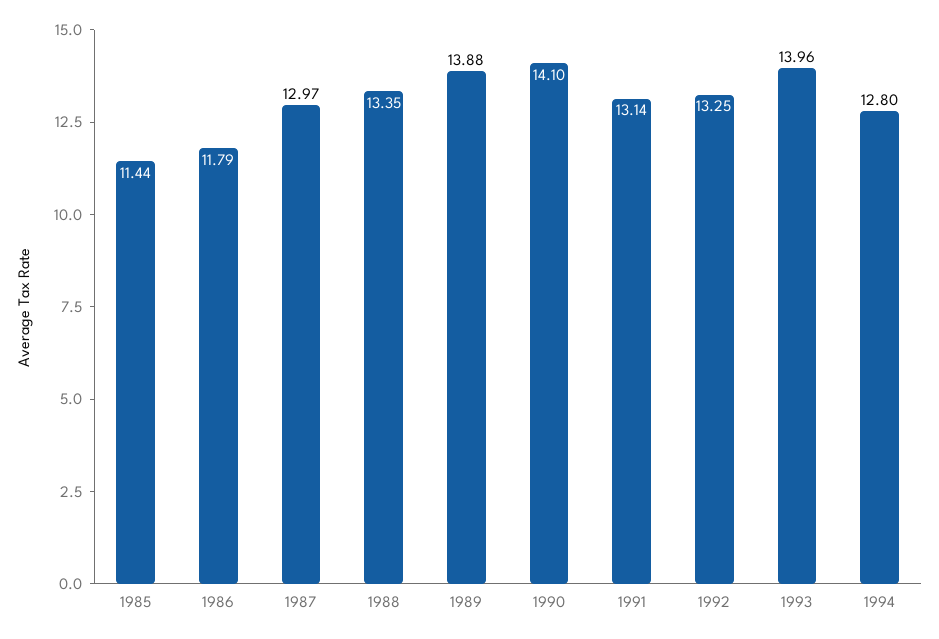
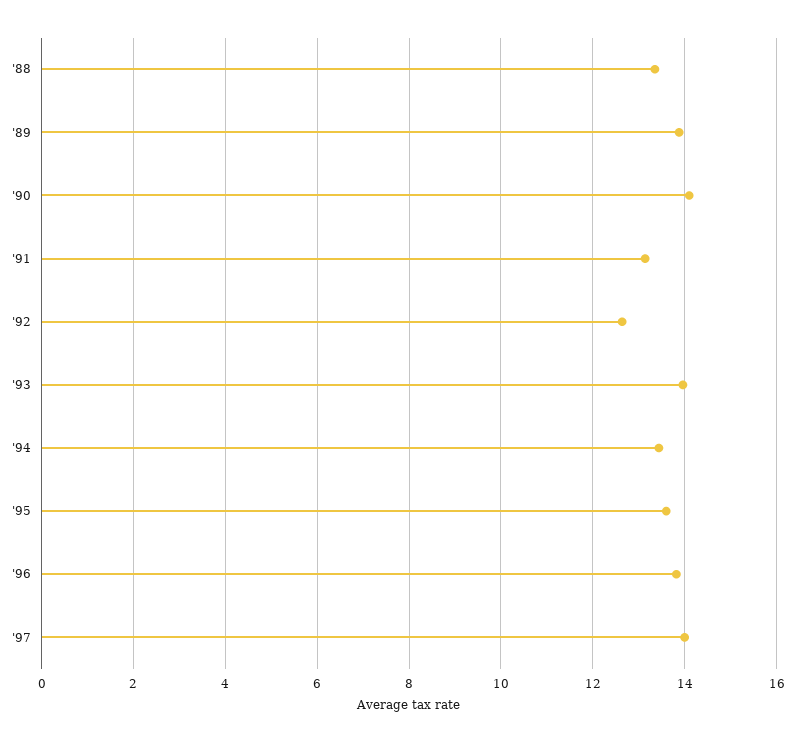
1985: 11.44 -> none
1986: 11.79 -> none
1987: 12.97 -> none
1992: 13.25 -> 12.6
1994: 12.8 -> 13.4
'95: none -> 13.6
'96: none -> 13.8
'97: none -> 14

